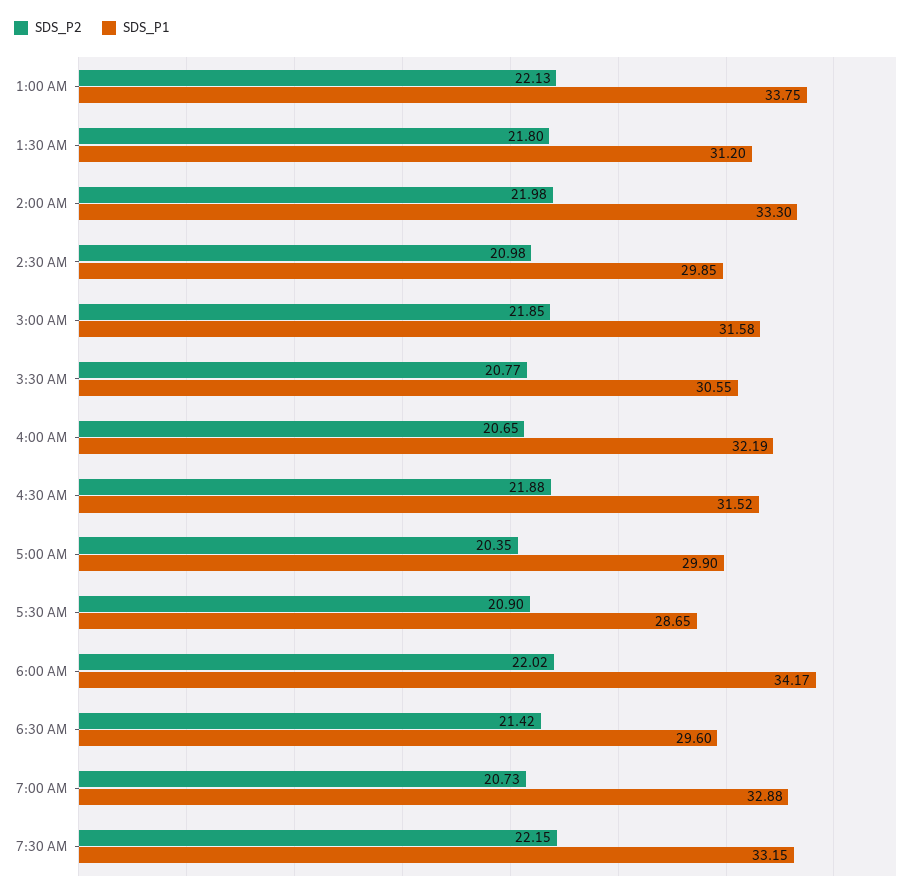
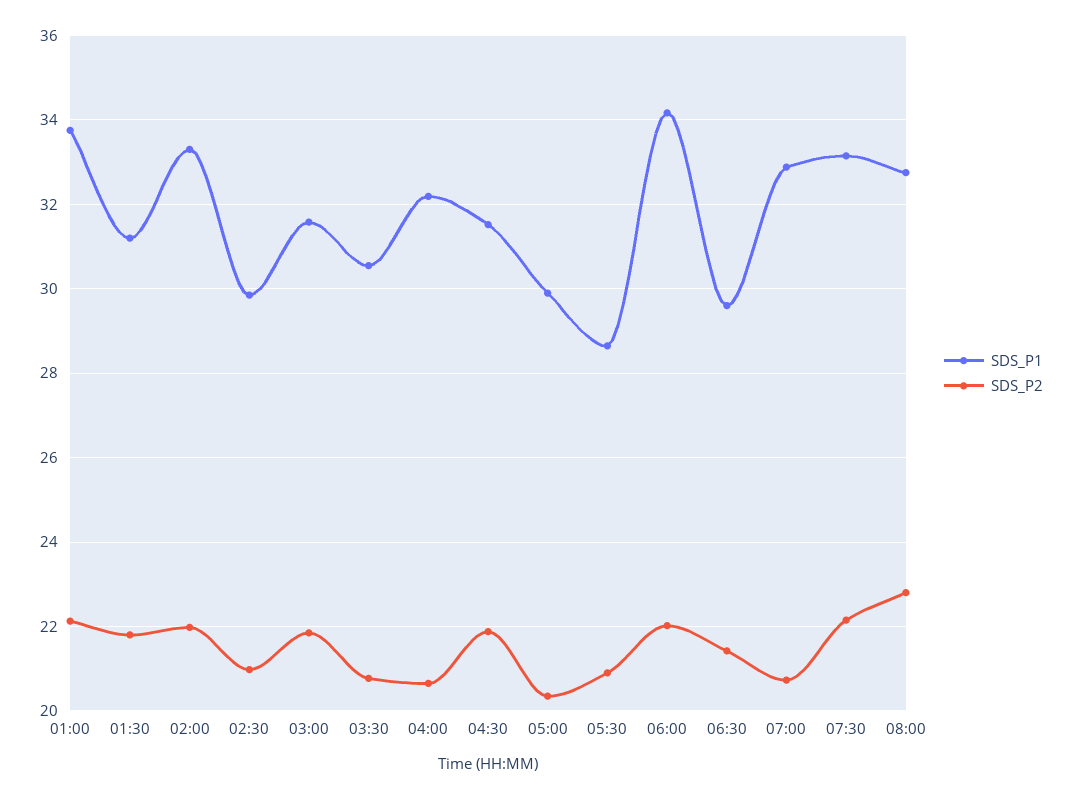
SDS_P1, 08:00: none -> 32.8
SDS_P2, 08:00: none -> 22.8

